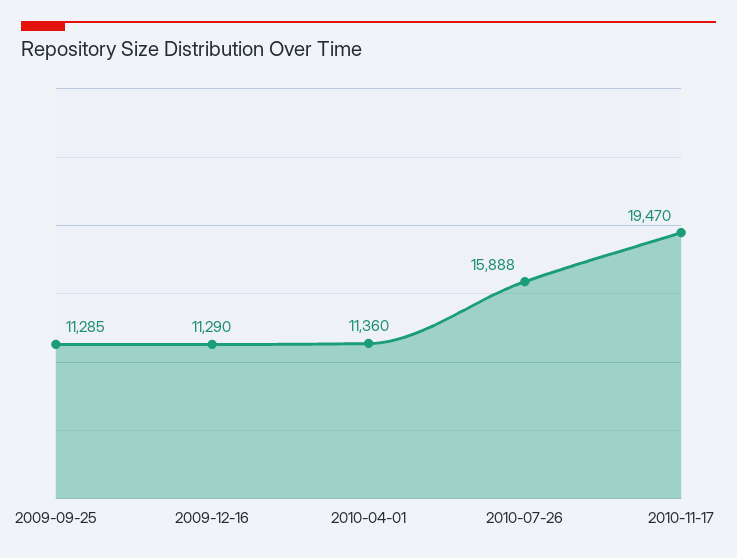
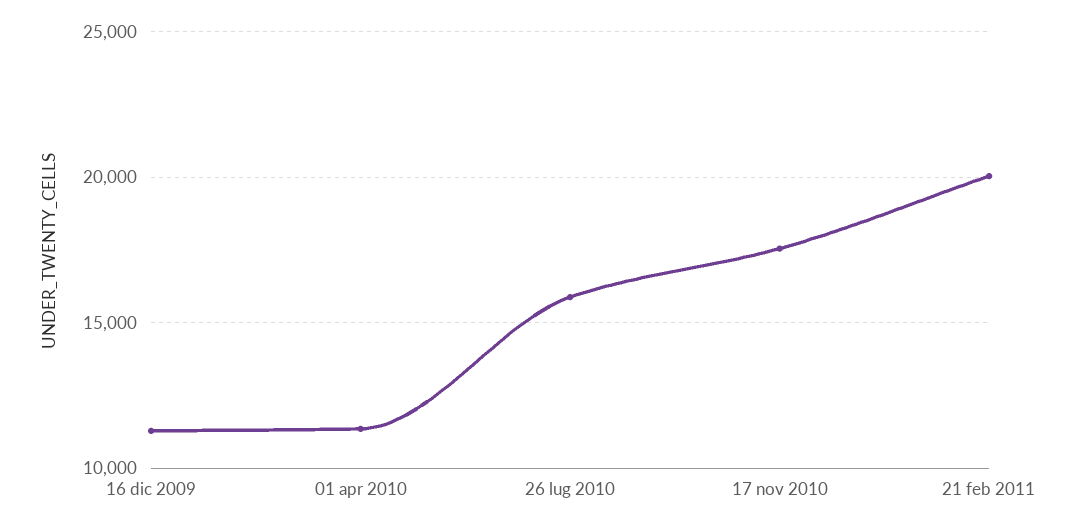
2009-09-25: 11285 -> none
2010-11-17: 19470 -> 17500
21 feb 2011: none -> 20000

